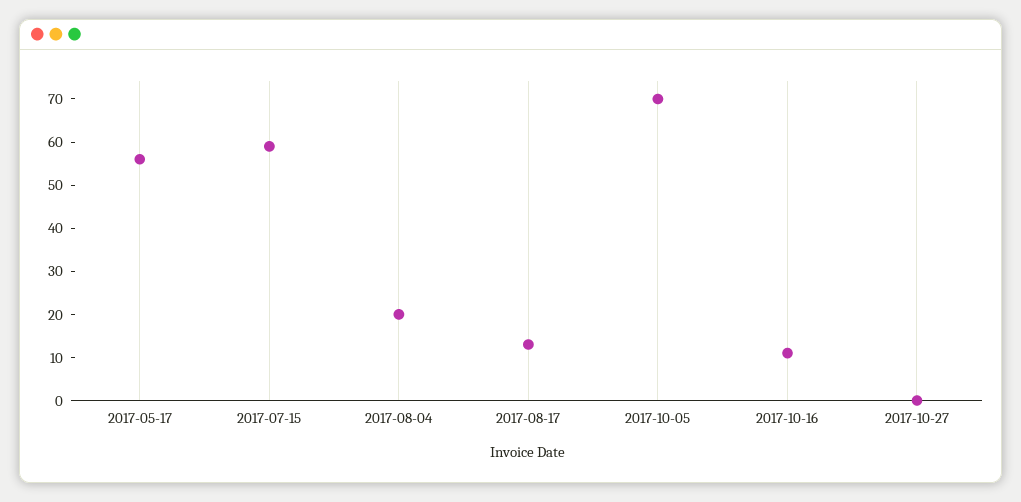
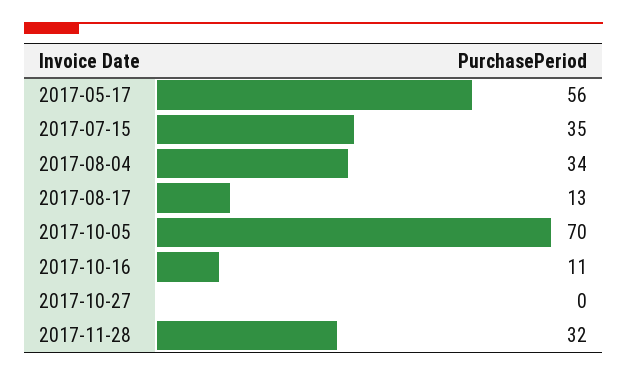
2017-07-15: 60 -> 35
2017-08-04: 20 -> 34
2017-11-28: none -> 32

